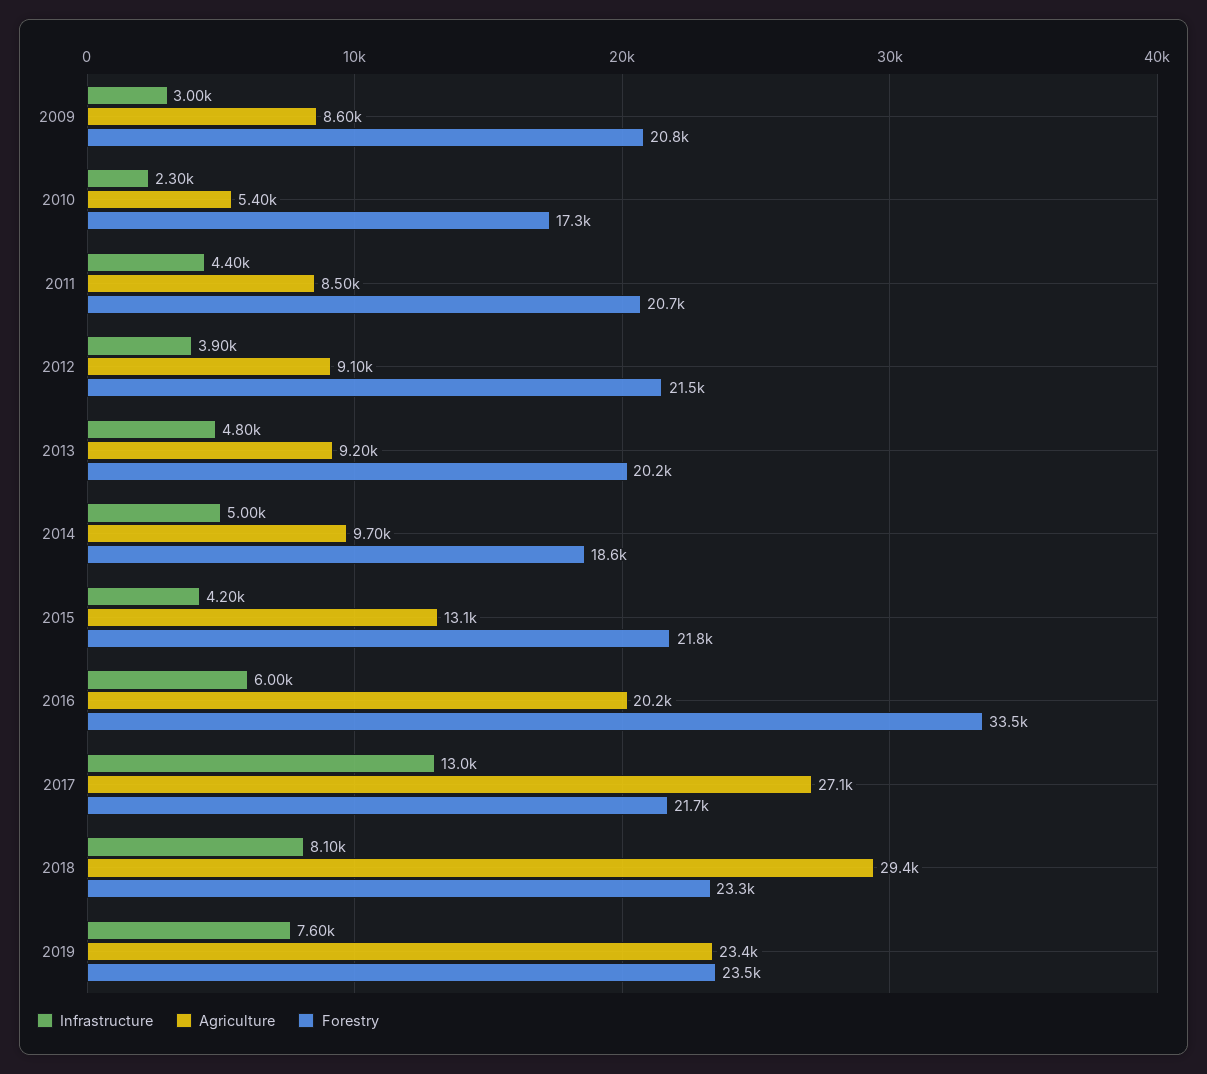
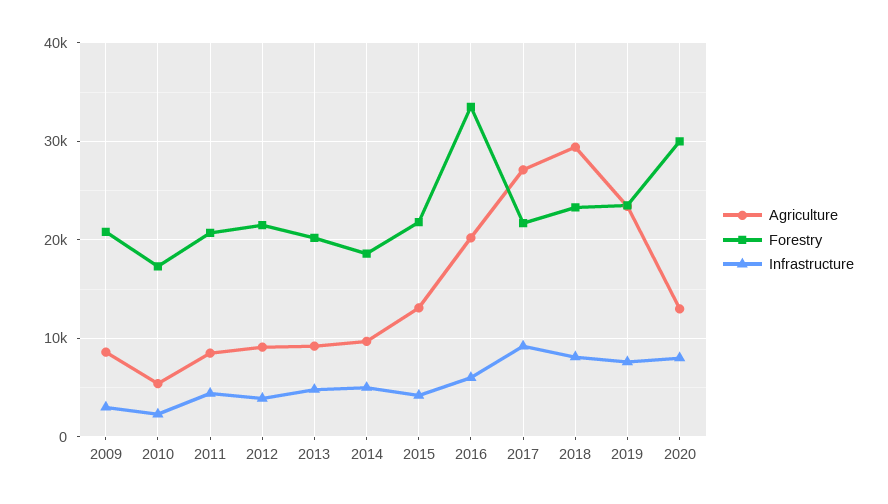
Infrastructure, 2017: 13000 -> 9000
Agriculture, 2020: none -> 13000
Forestry, 2020: none -> 30000
Infrastructure, 2020: none -> 8000

